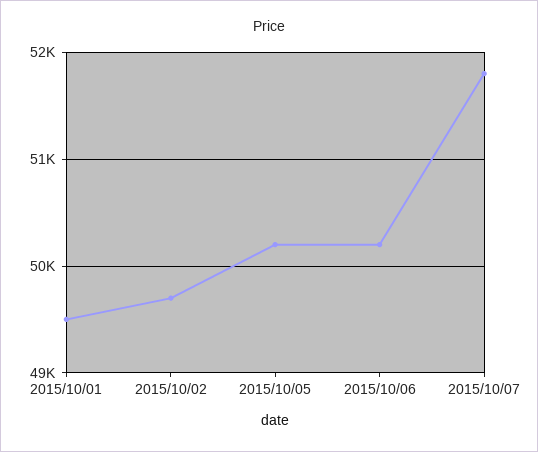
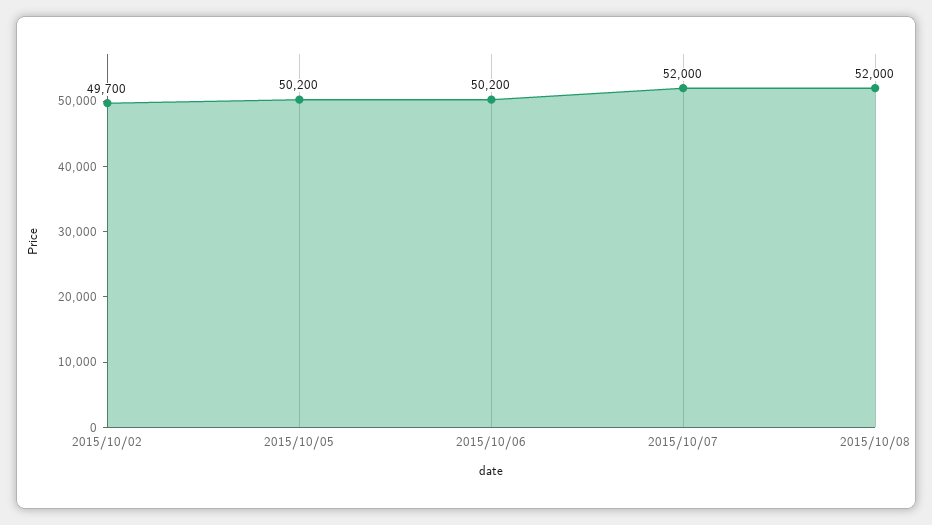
2015/10/01: 49500 -> none
2015/10/07: 51800 -> 52000
2015/10/08: none -> 52000

